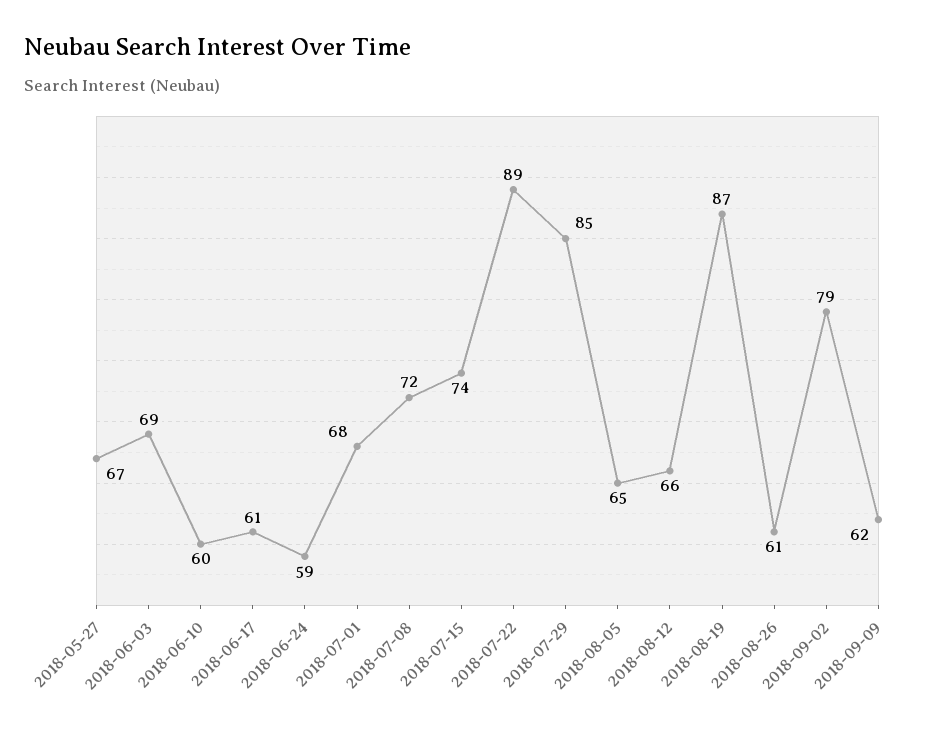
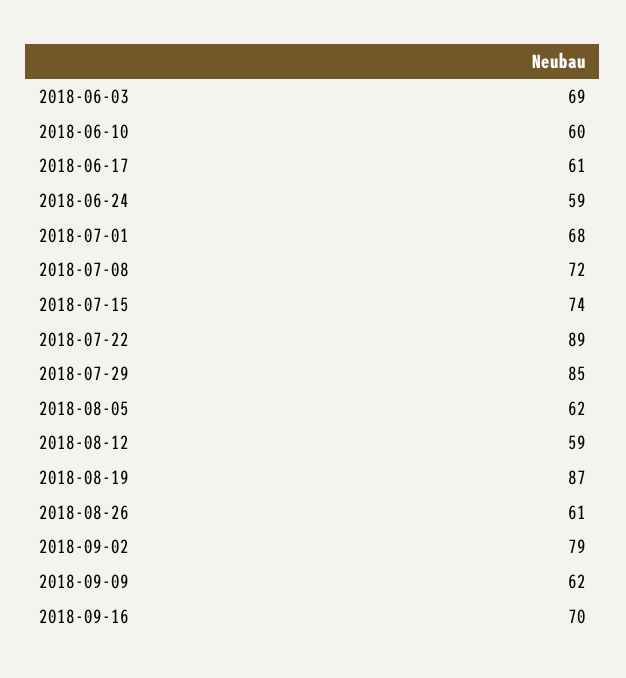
2018-05-27: 67 -> none
2018-08-05: 65 -> 62
2018-08-12: 66 -> 59
2018-09-16: none -> 70

